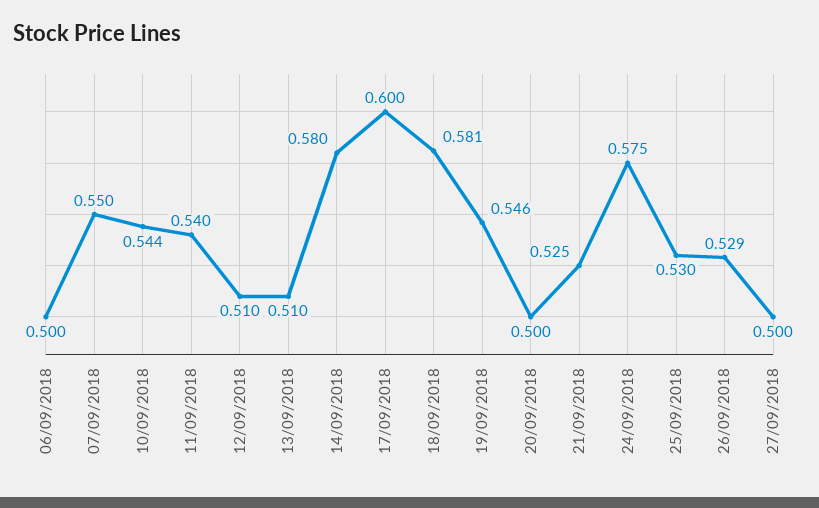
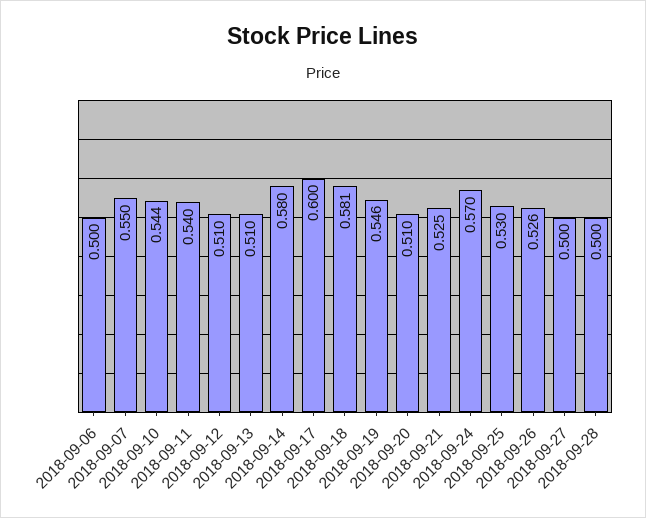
20/09/2018: 0.5 -> 0.51
24/09/2018: 0.575 -> 0.57
26/09/2018: 0.529 -> 0.526
2018-09-28: none -> 0.5

